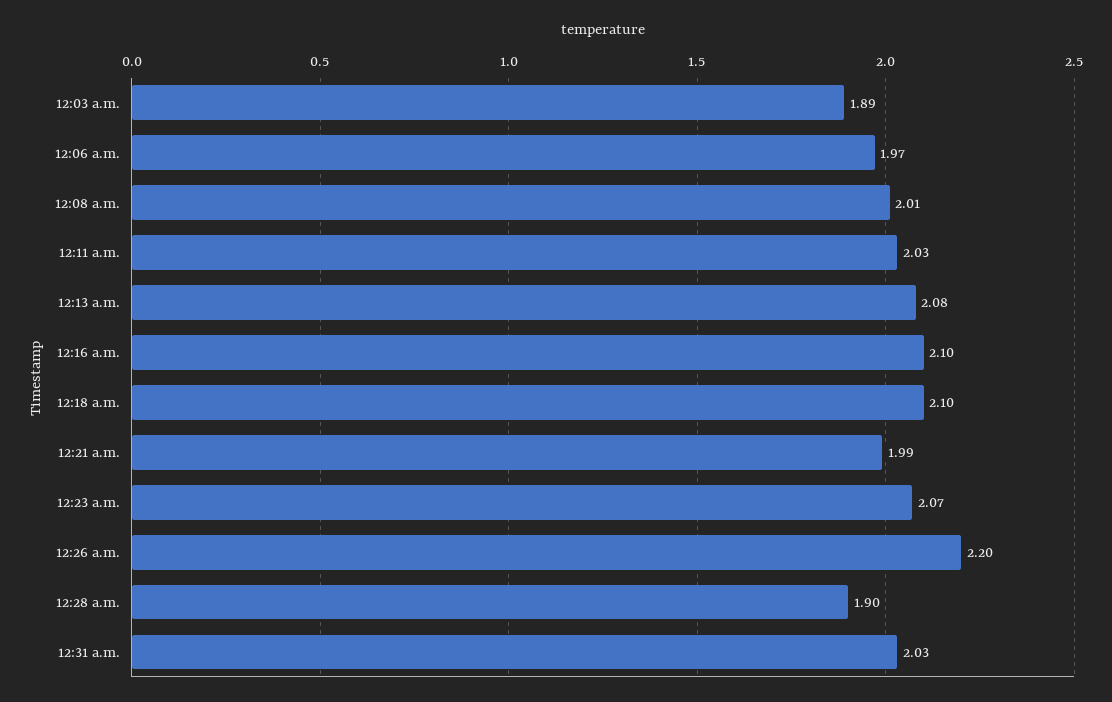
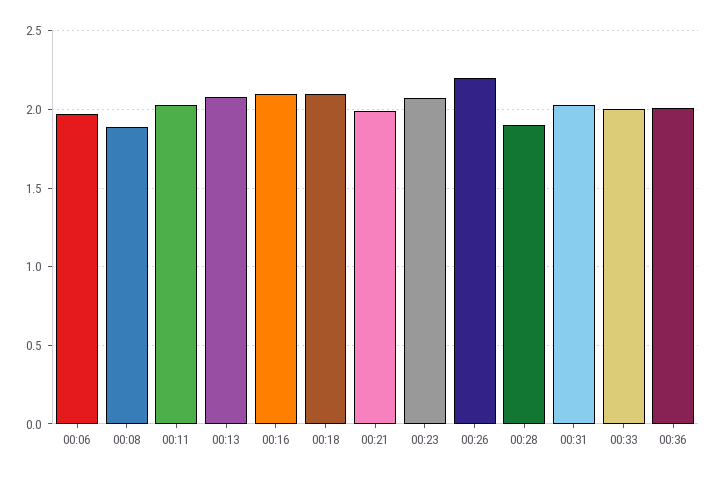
12:03 a.m.: 1.89 -> none
12:08 a.m.: 2.01 -> 1.9
00:33: none -> 2
00:36: none -> 2

